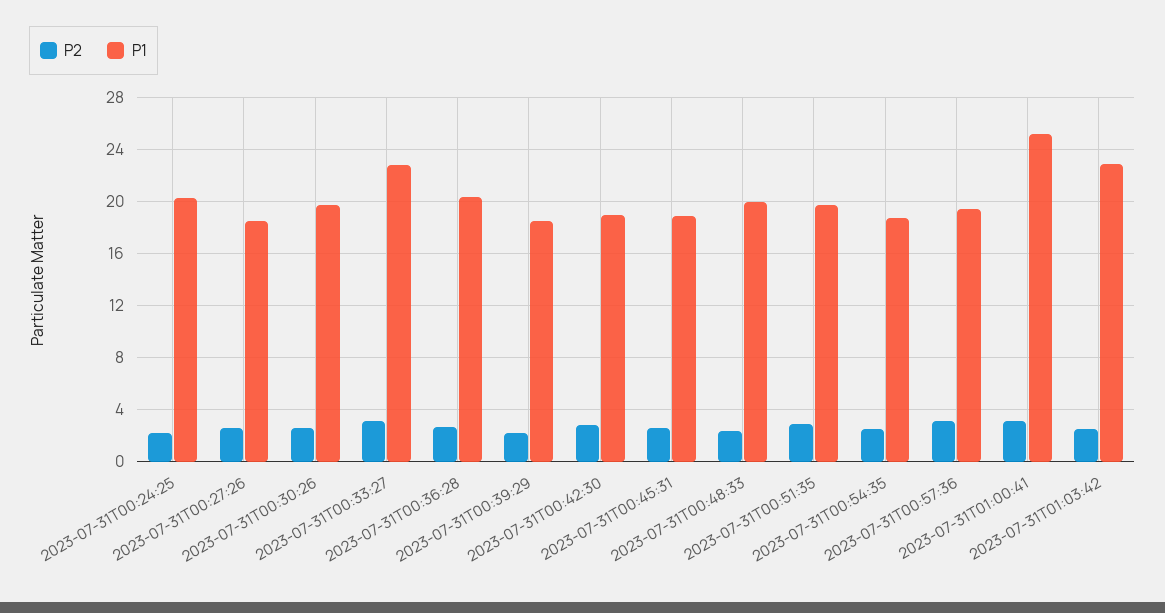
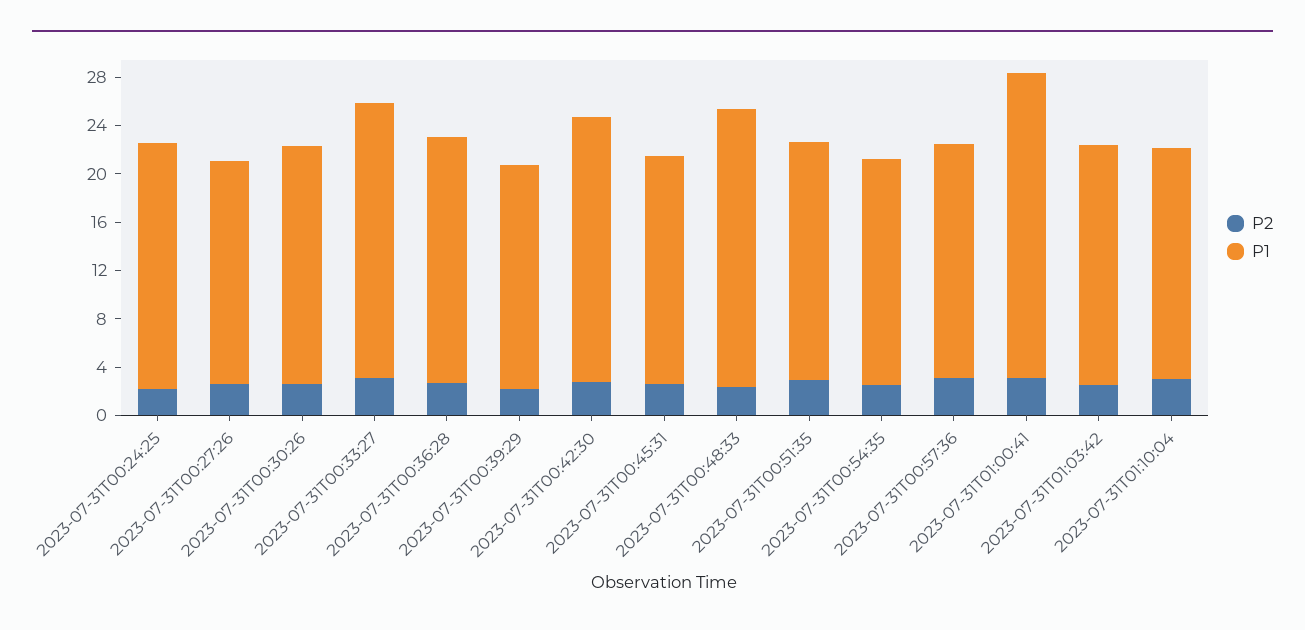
P1, 2023-07-31T00:42:30: 19 -> 22
P1, 2023-07-31T00:48:33: 20 -> 23
P1, 2023-07-31T01:03:42: 23 -> 20
P2, 2023-07-31T01:10:04: none -> 3
P1, 2023-07-31T01:10:04: none -> 19

